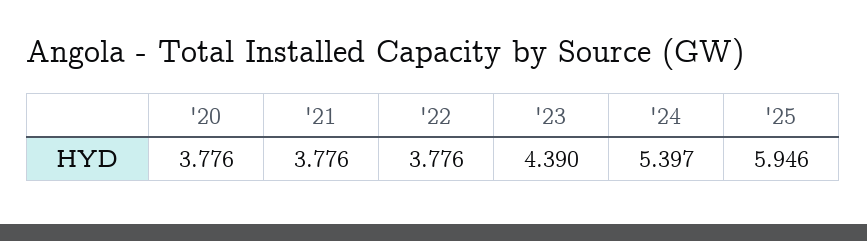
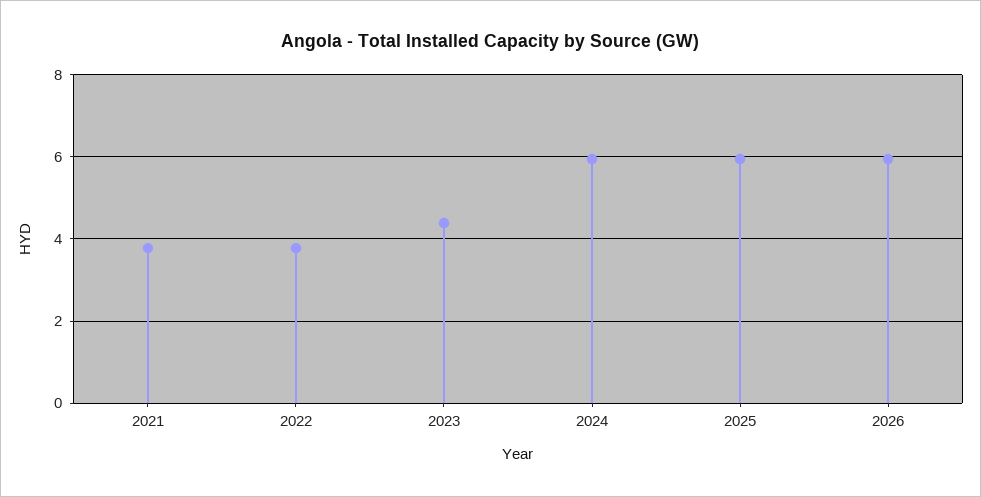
'20: 3.776 -> none
'24: 5.397 -> 6
2026: none -> 6

